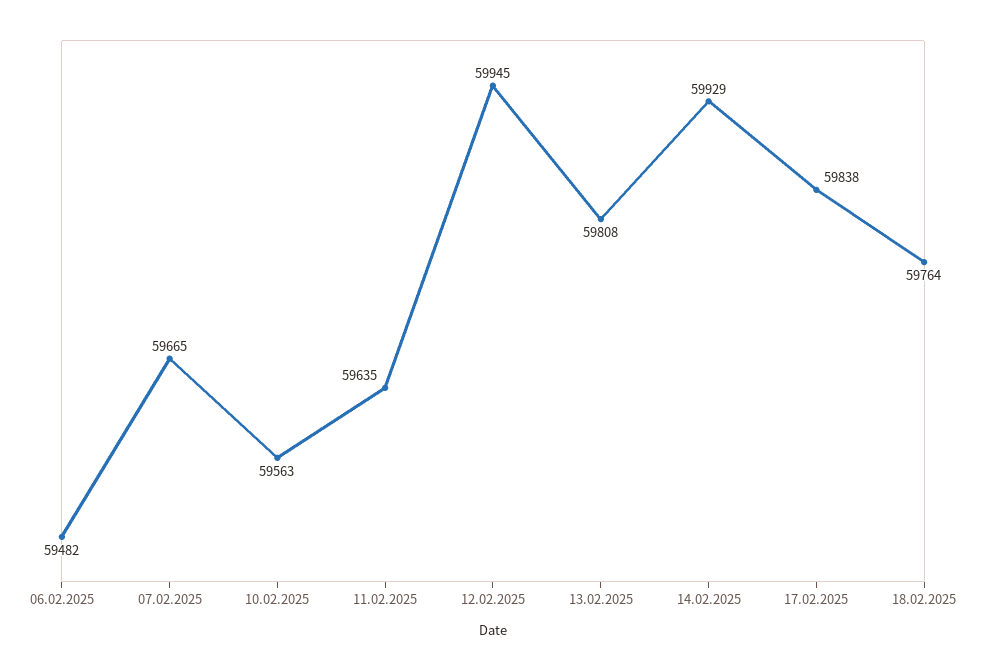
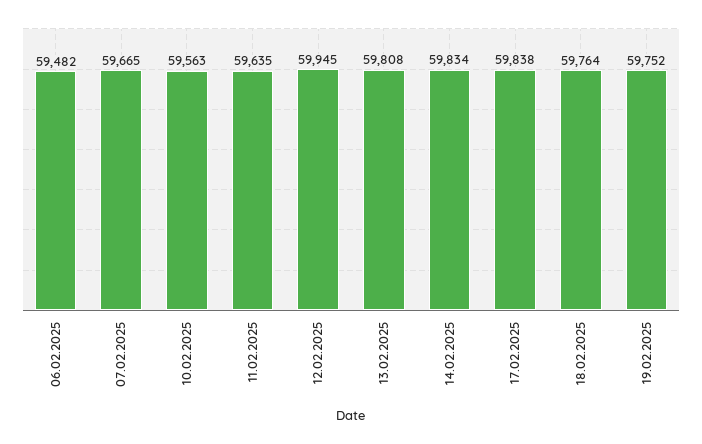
14.02.2025: 59929 -> 59834
19.02.2025: none -> 59752

